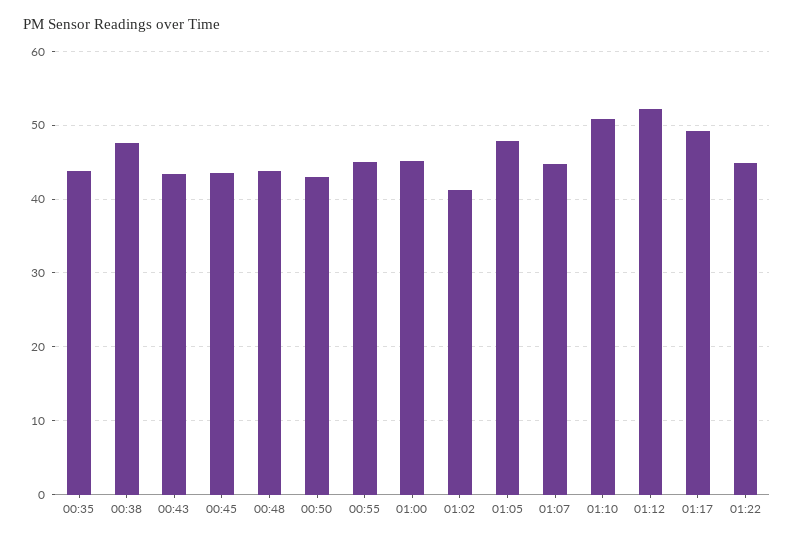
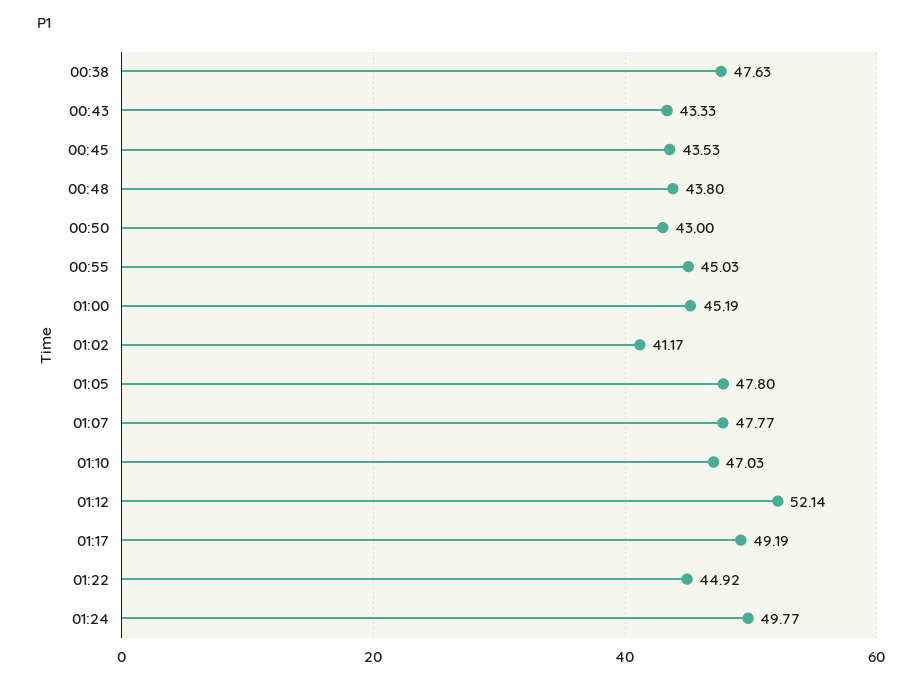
00:35: 44 -> none
01:07: 45 -> 47.77
01:10: 51 -> 47.03
01:24: none -> 49.77

